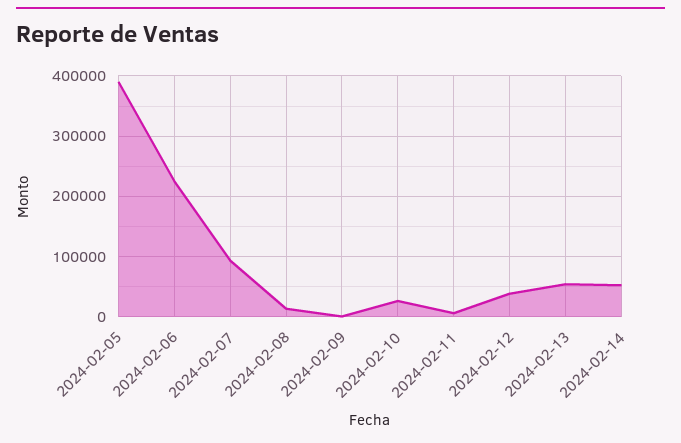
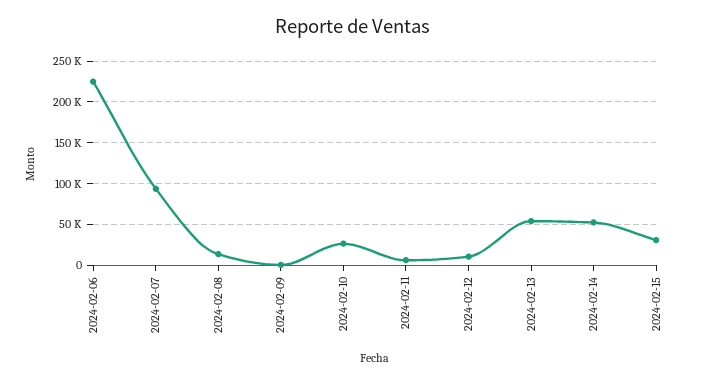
2024-02-05: 390000 -> none
2024-02-12: 40000 -> 10000
2024-02-15: none -> 30000

